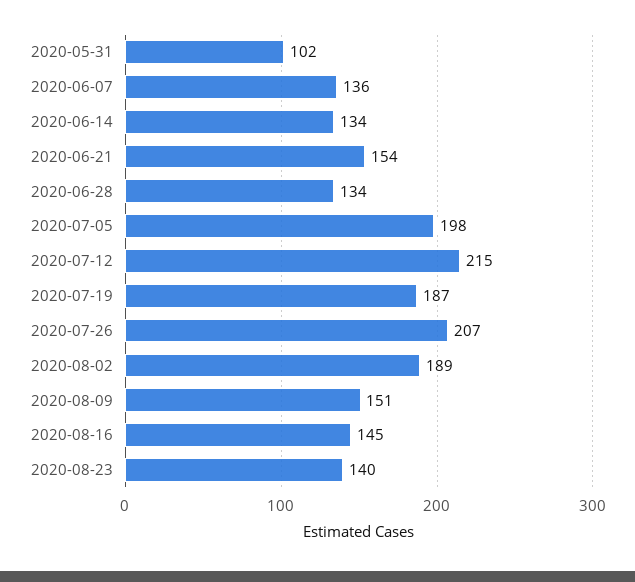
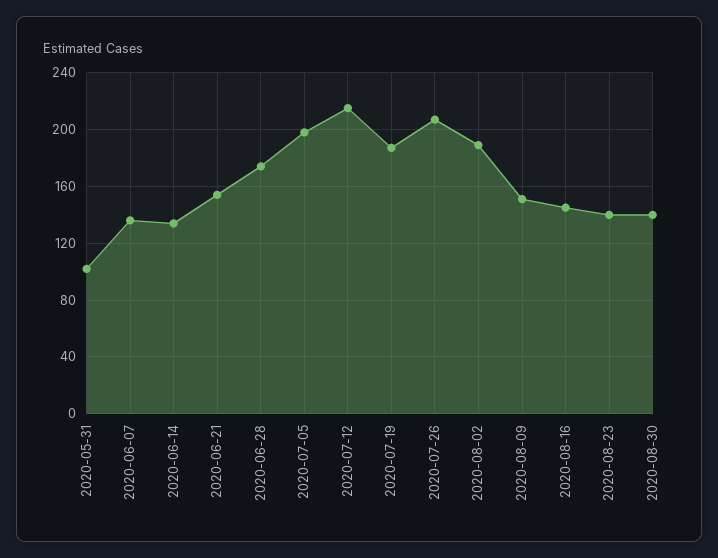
2020-06-28: 134 -> 175
2020-08-30: none -> 140

